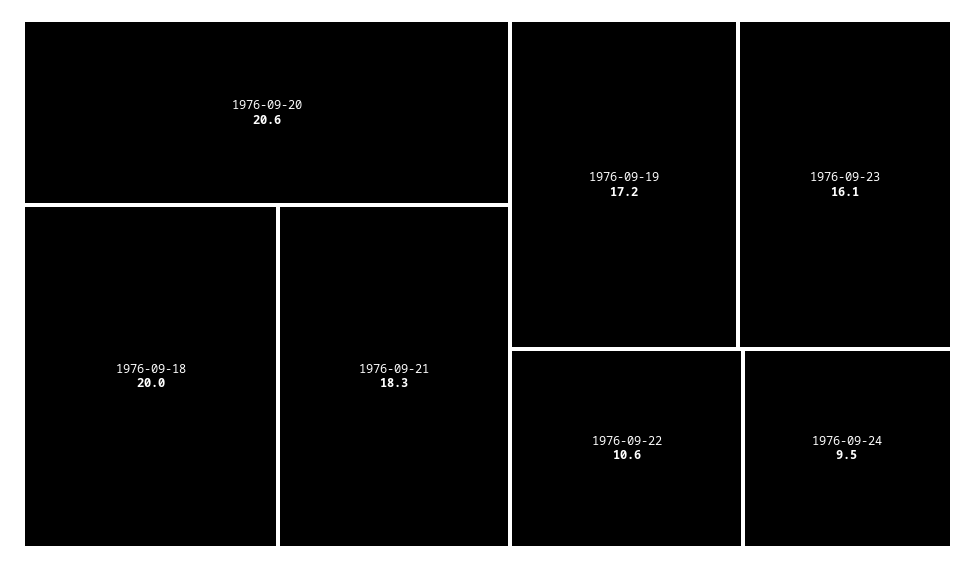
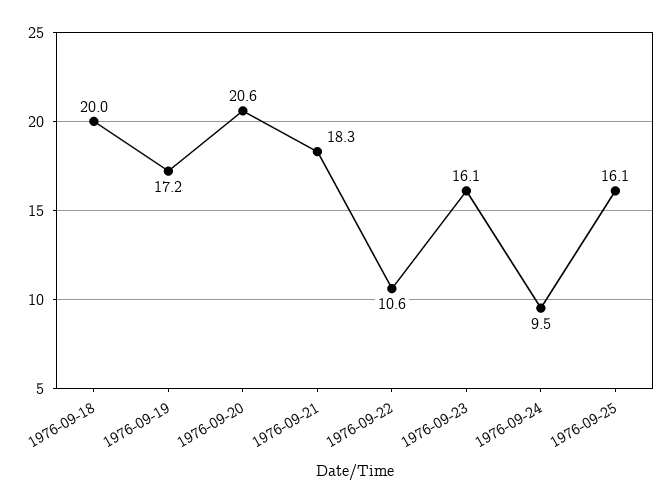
1976-09-25: none -> 16.1

